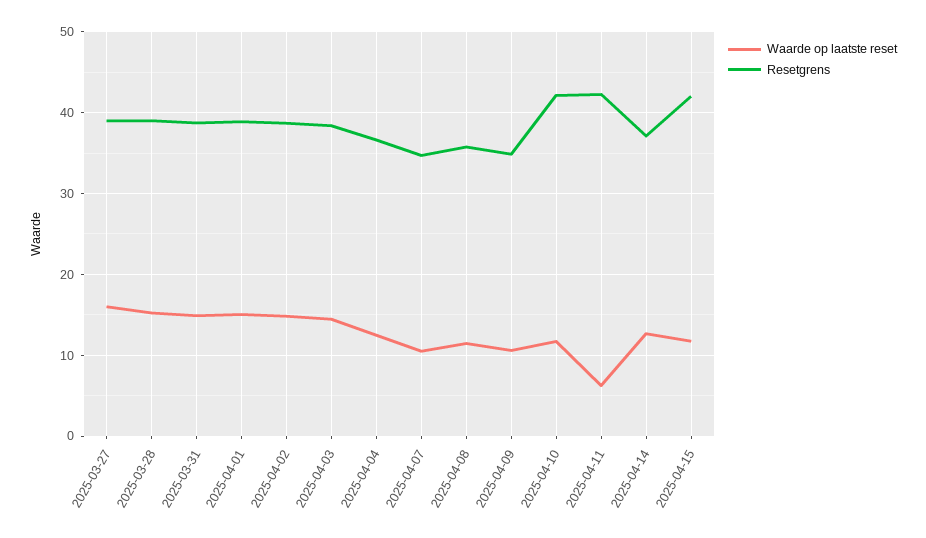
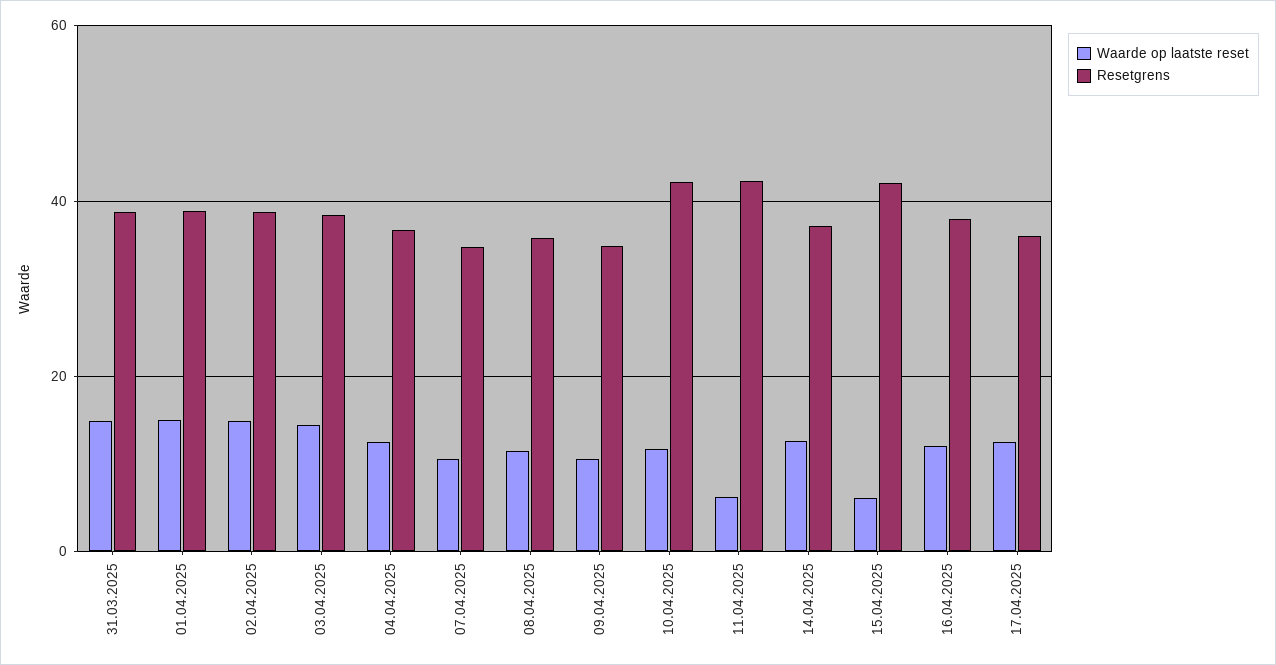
Waarde op laatste reset, 2025-03-27: 16 -> none
Resetgrens, 2025-03-27: 39 -> none
Waarde op laatste reset, 2025-03-28: 15 -> none
Resetgrens, 2025-03-28: 39 -> none
Waarde op laatste reset, 2025-04-15: 12 -> 6
Waarde op laatste reset, 16.04.2025: none -> 12
Resetgrens, 16.04.2025: none -> 38
Waarde op laatste reset, 17.04.2025: none -> 12
Resetgrens, 17.04.2025: none -> 36

